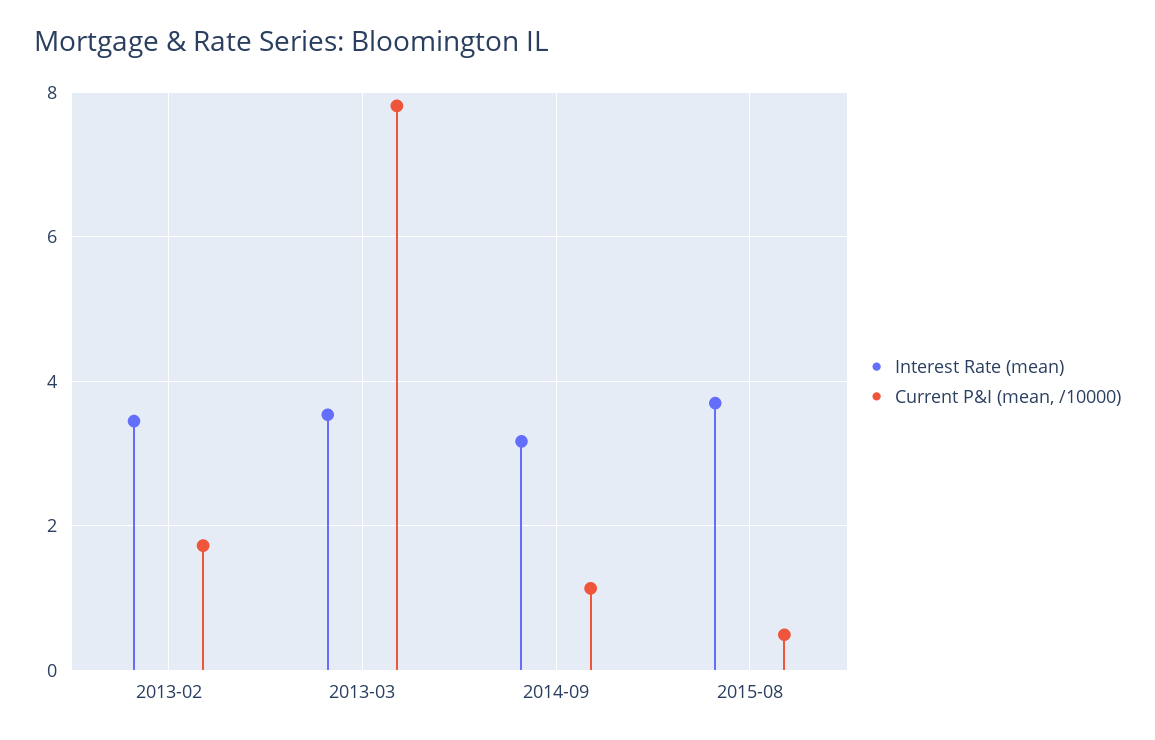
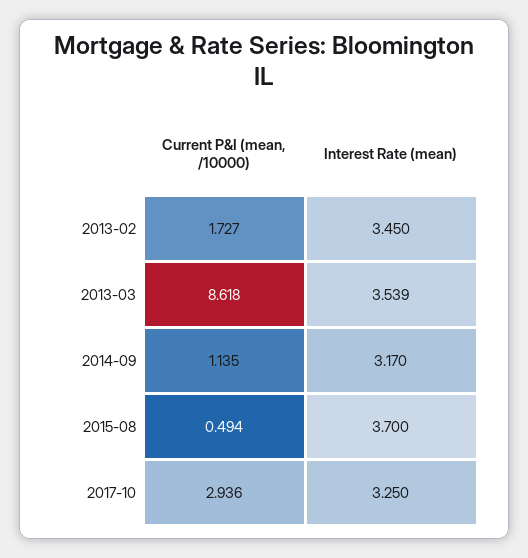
Current P&I (mean, /10000), 2013-03: 7.8 -> 8.618
Current P&I (mean, /10000), 2017-10: none -> 2.936
Interest Rate (mean), 2017-10: none -> 3.25

